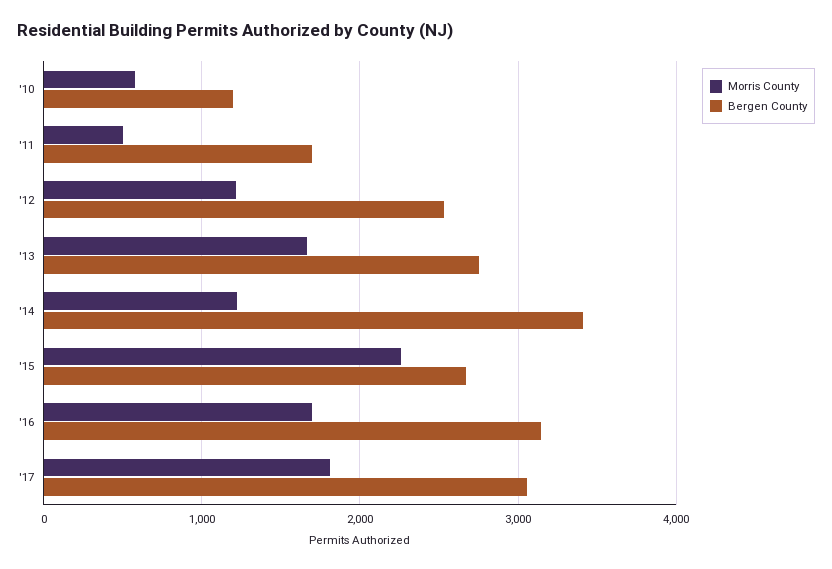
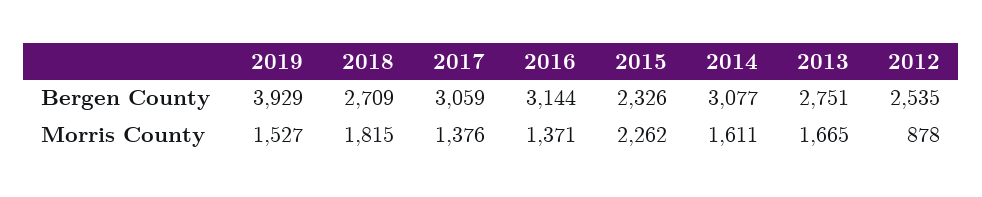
Morris County, '10: 600 -> none
Bergen County, '10: 1200 -> none
Morris County, '11: 500 -> none
Bergen County, '11: 1700 -> none
Morris County, '12: 1200 -> 878
Morris County, '14: 1200 -> 1611
Bergen County, '14: 3400 -> 3077
Bergen County, '15: 2700 -> 2326
Morris County, '16: 1700 -> 1371
Morris County, '17: 1800 -> 1376
Bergen County, 2019: none -> 3929
Bergen County, 2018: none -> 2709
Morris County, 2019: none -> 1527
Morris County, 2018: none -> 1815

